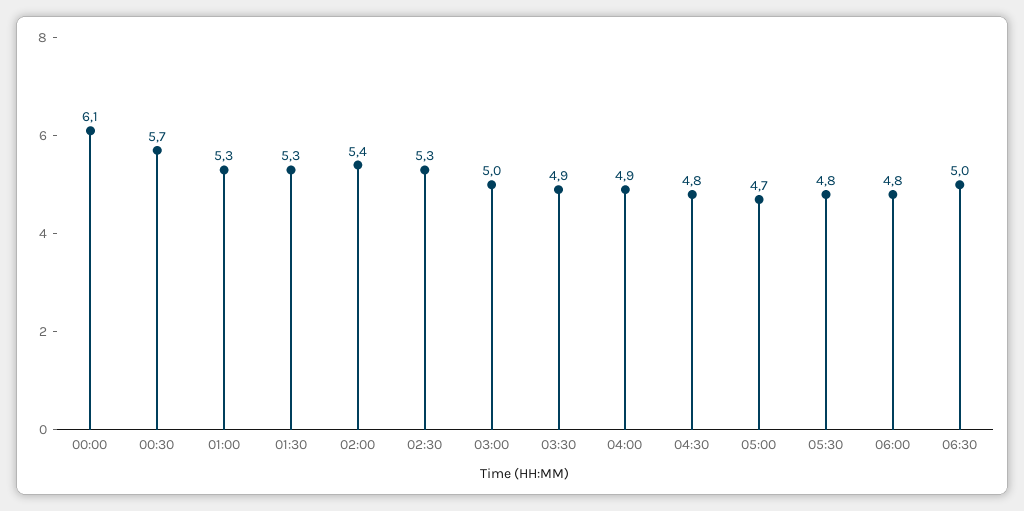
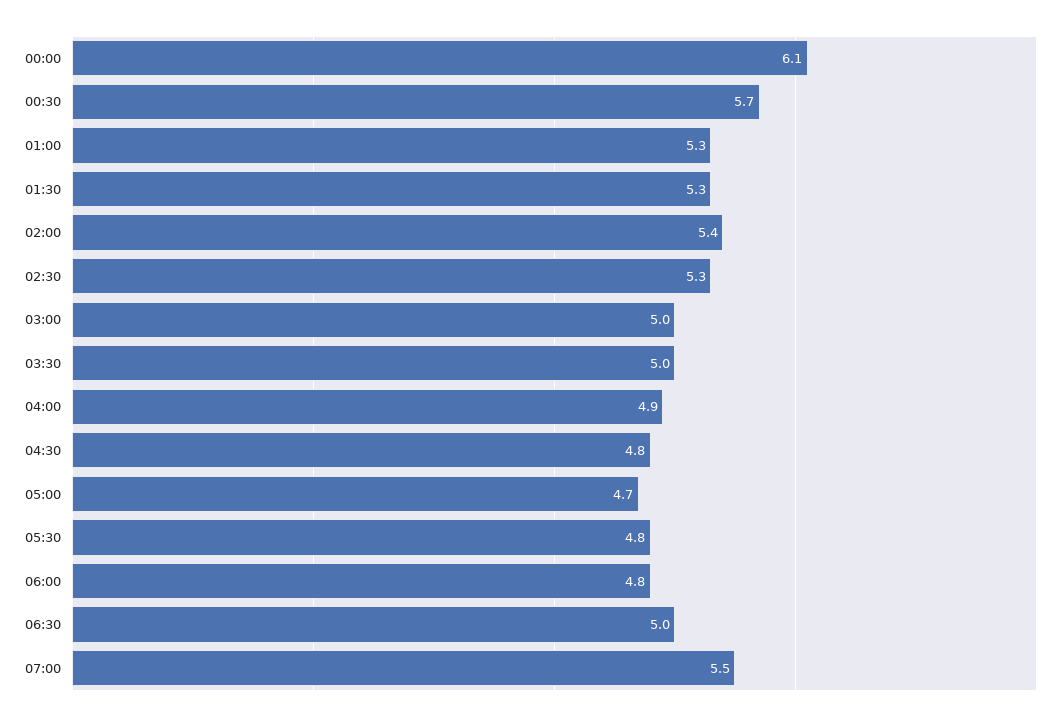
03:30: 4.9 -> 5
07:00: none -> 5.5

